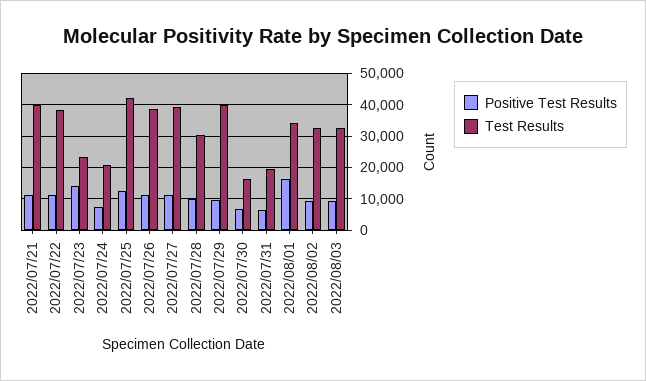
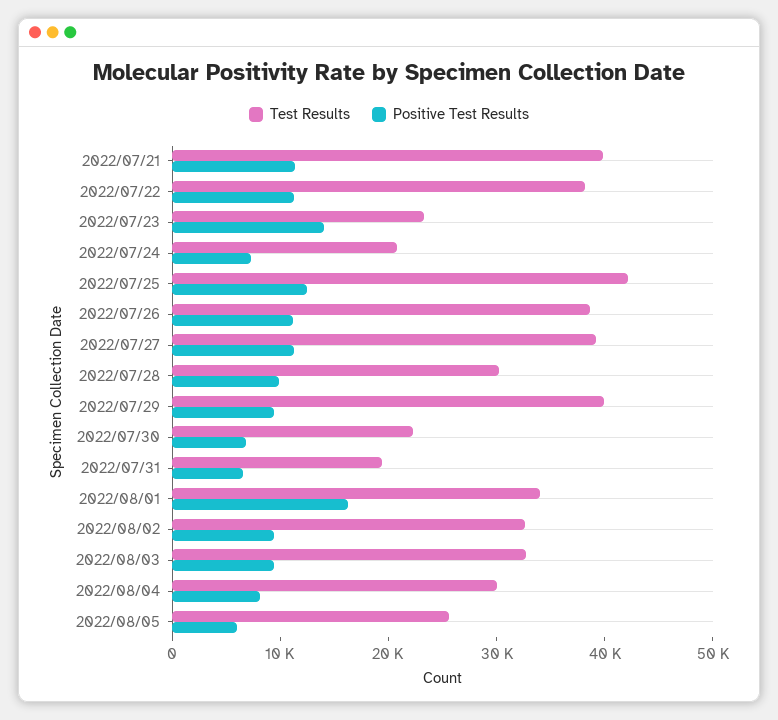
Test Results, 2022/07/30: 16000 -> 22000
Test Results, 2022/08/04: none -> 30000
Positive Test Results, 2022/08/04: none -> 8000
Test Results, 2022/08/05: none -> 26000
Positive Test Results, 2022/08/05: none -> 6000

